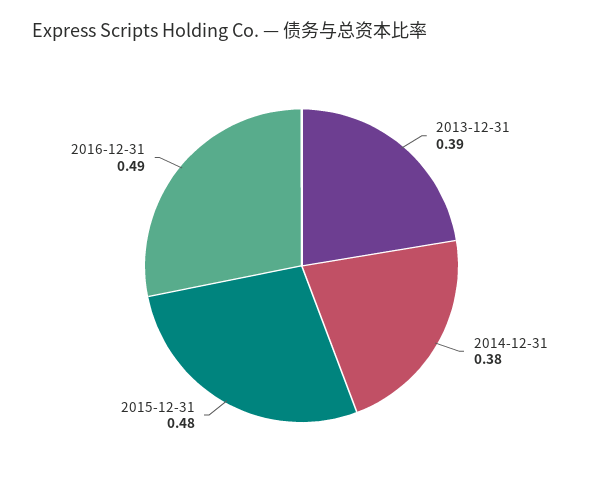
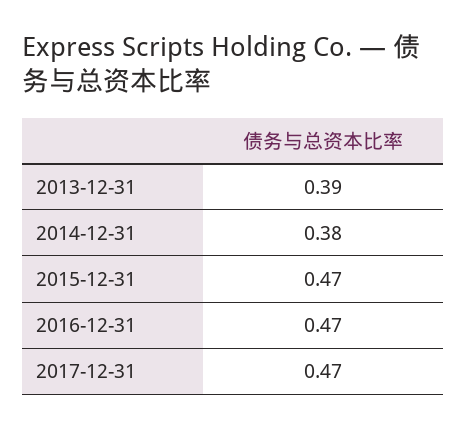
2015-12-31: 0.48 -> 0.47
2016-12-31: 0.49 -> 0.47
2017-12-31: none -> 0.47

